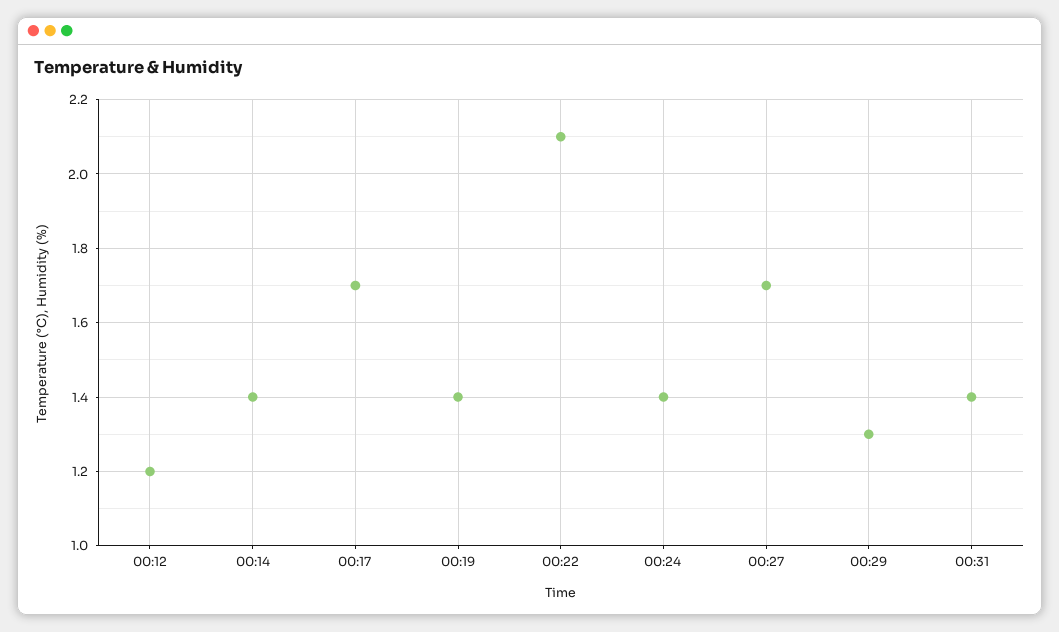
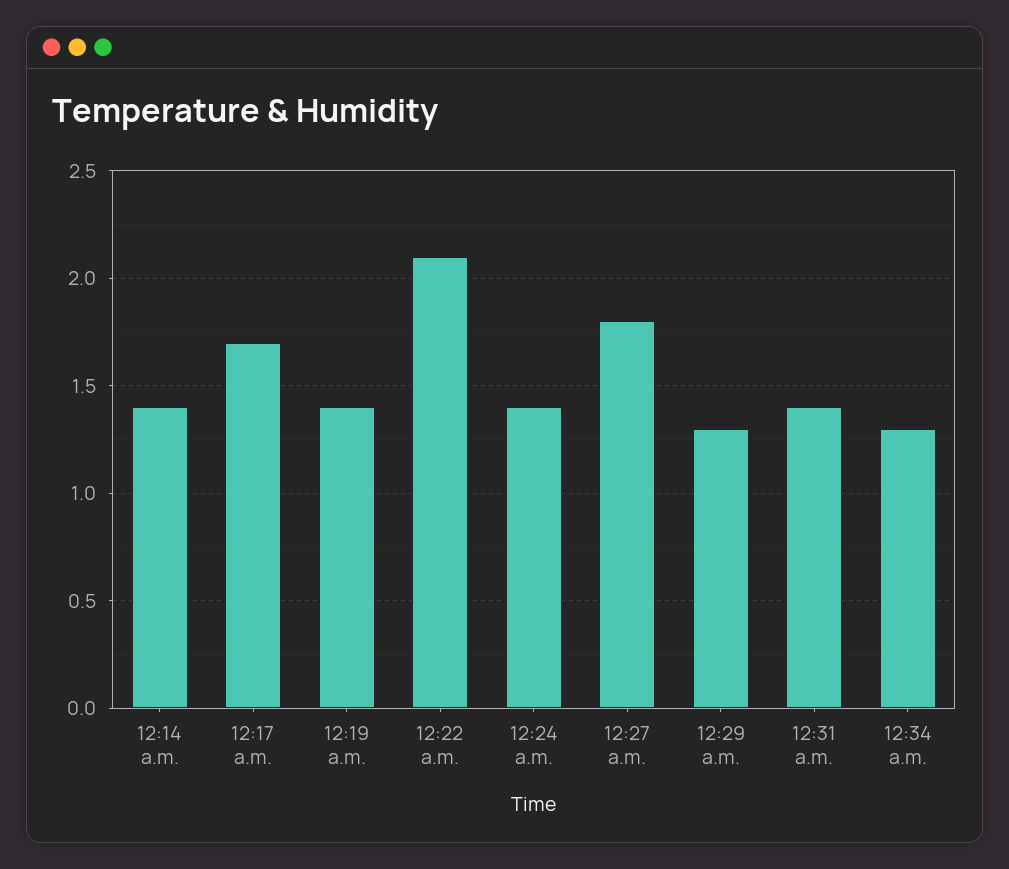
00:12: 1.2 -> none
00:27: 1.7 -> 1.8
12:34 a.m.: none -> 1.3

